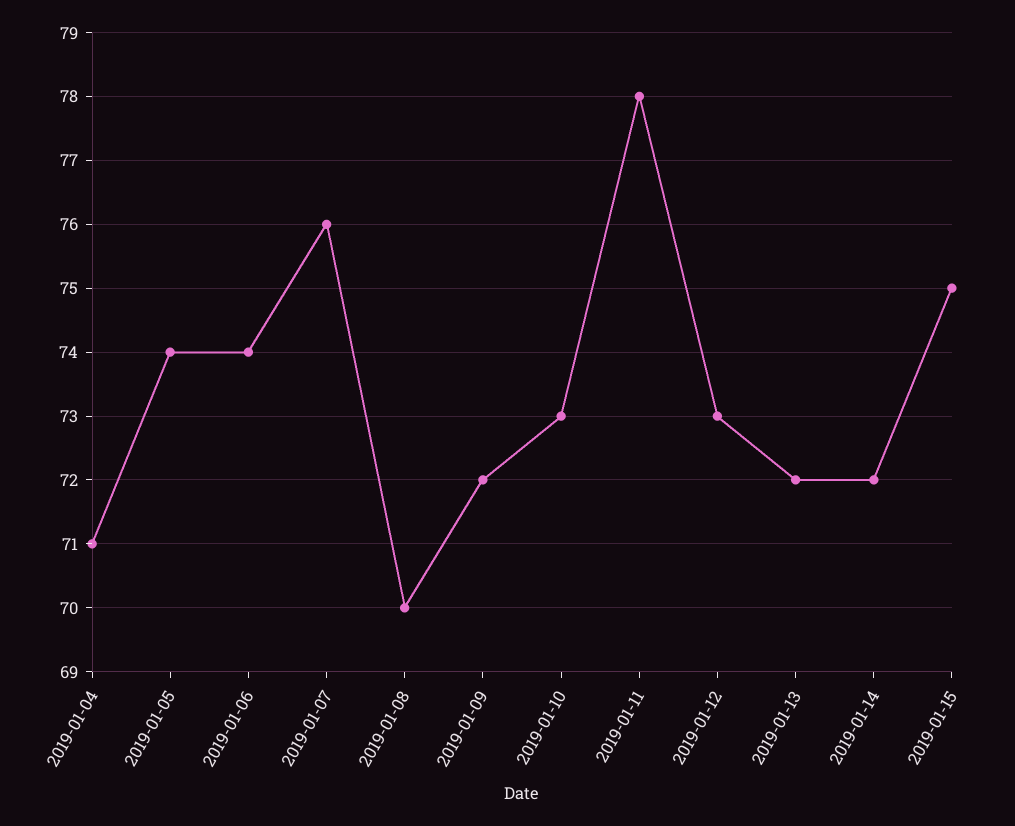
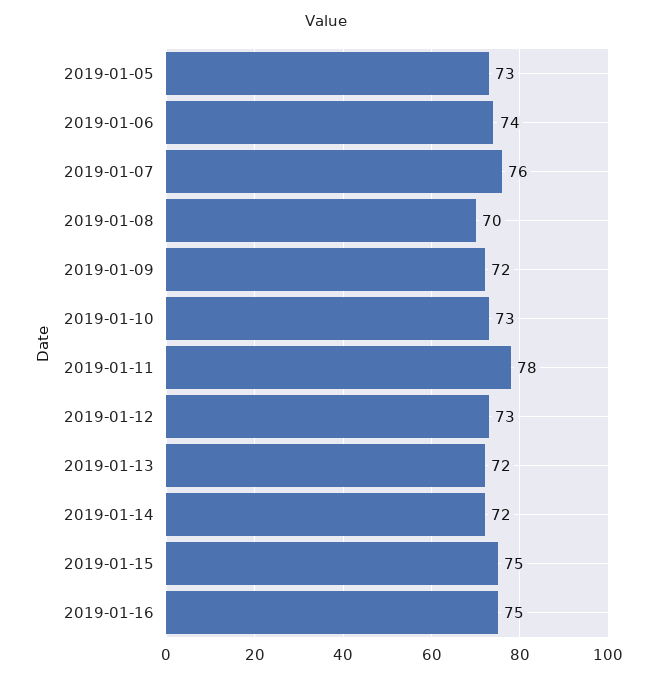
2019-01-04: 71 -> none
2019-01-05: 74 -> 73
2019-01-16: none -> 75

